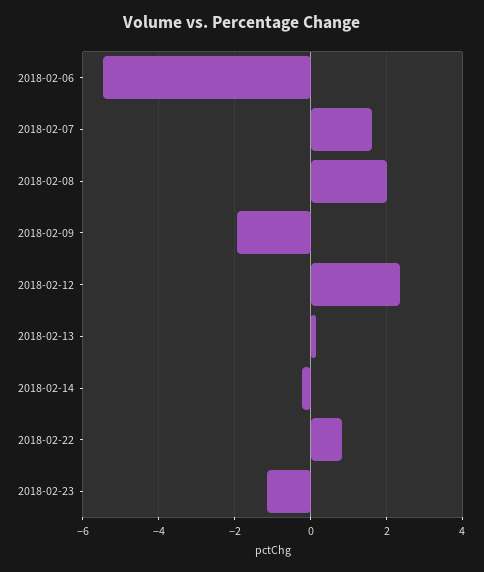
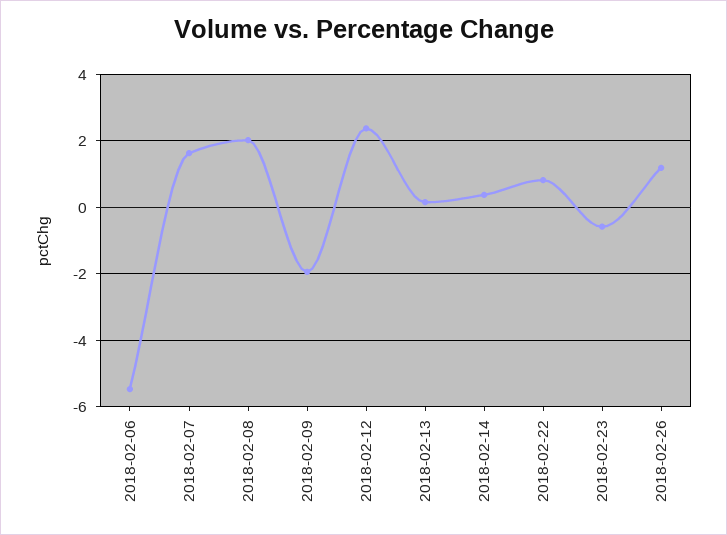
2018-02-14: -0.2 -> 0.4
2018-02-23: -1.2 -> -0.6
2018-02-26: none -> 1.2

